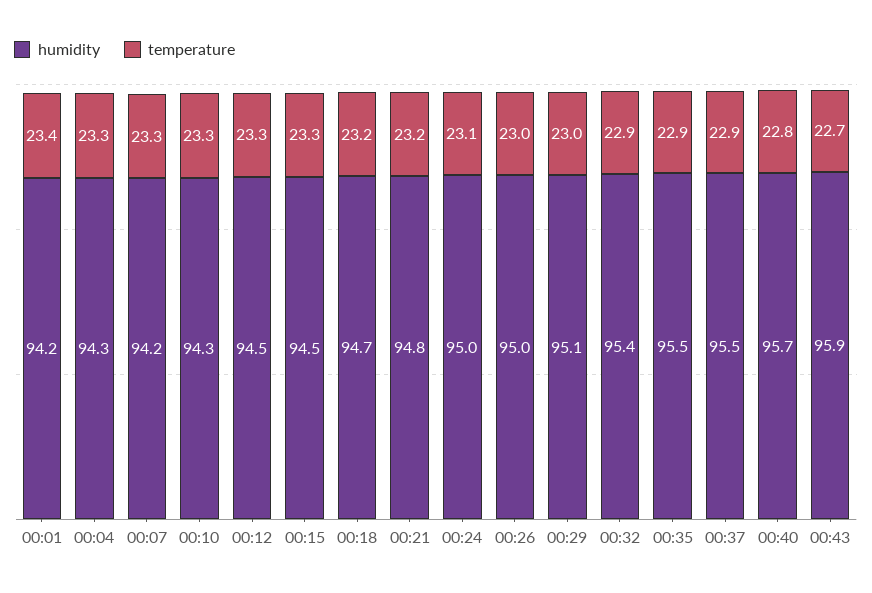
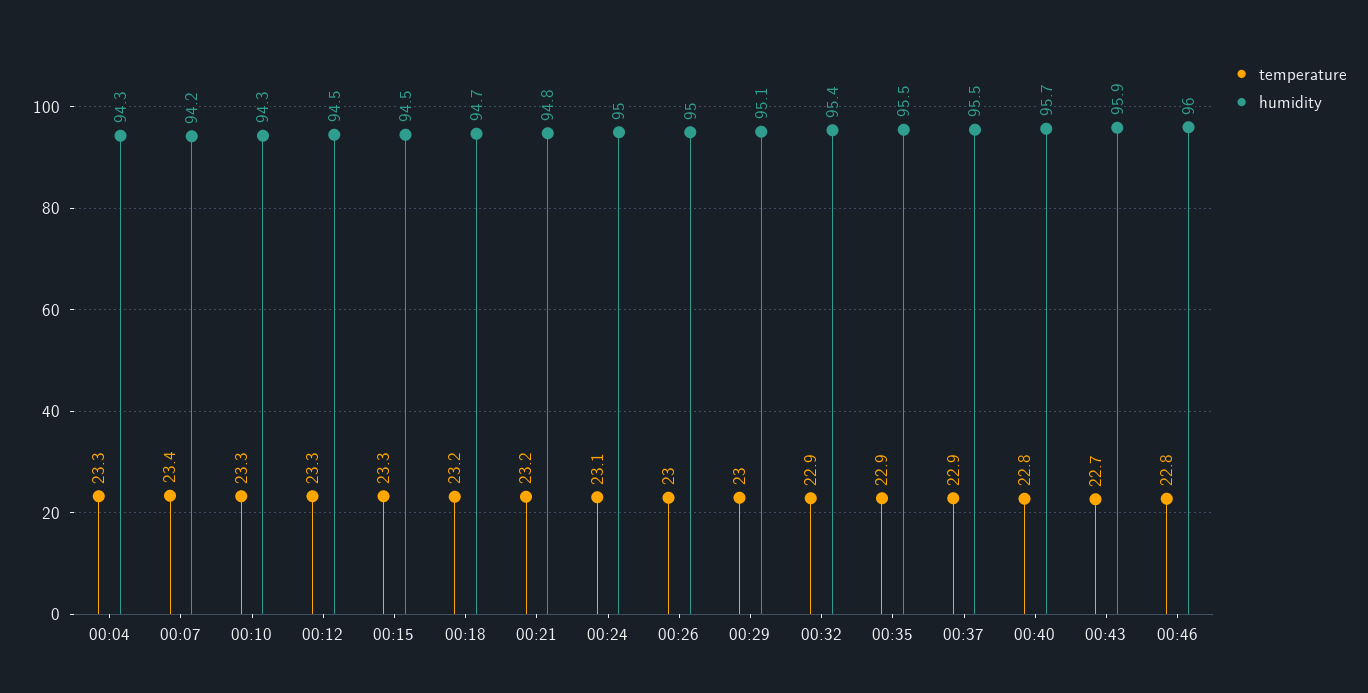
humidity, 00:01: 94.2 -> none
temperature, 00:01: 23.4 -> none
temperature, 00:07: 23.3 -> 23.4
temperature, 00:46: none -> 22.8
humidity, 00:46: none -> 96

